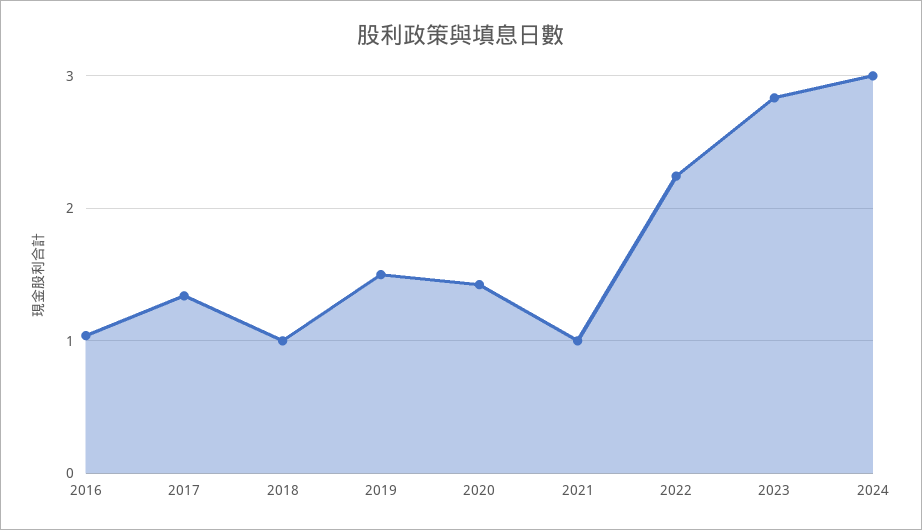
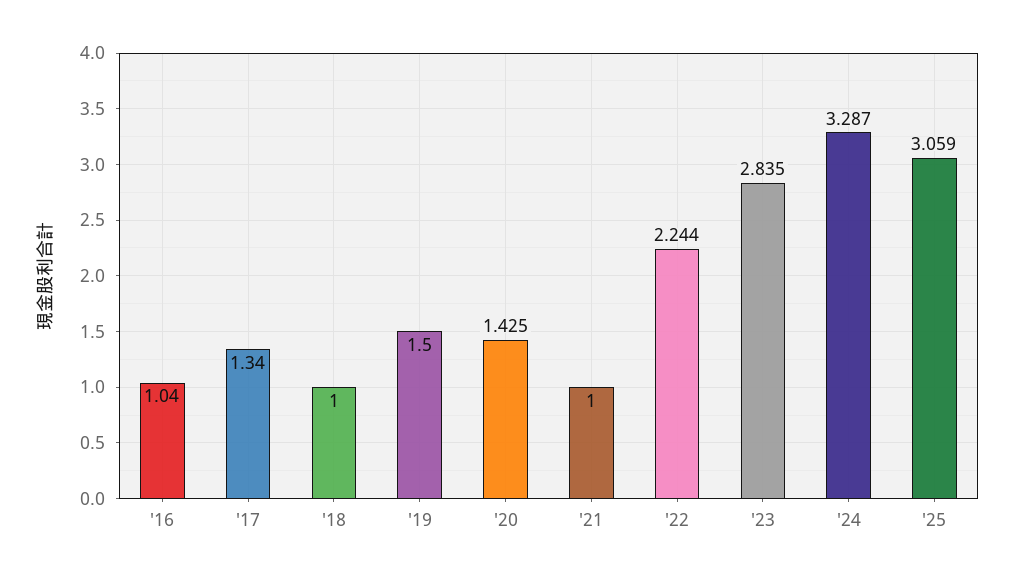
2024: 3 -> 3.287
'25: none -> 3.059

